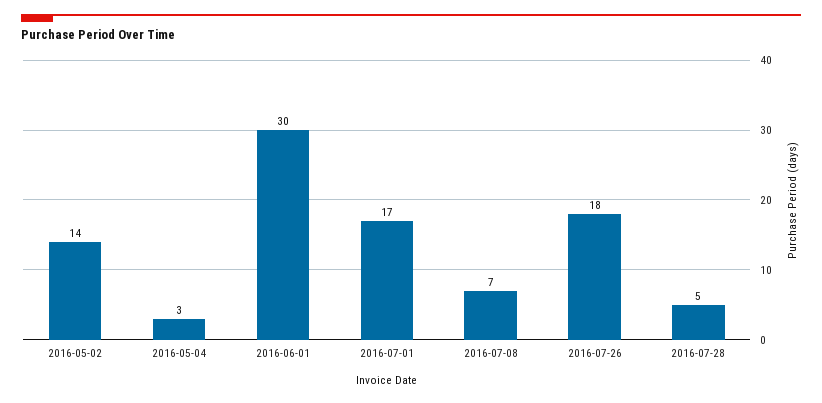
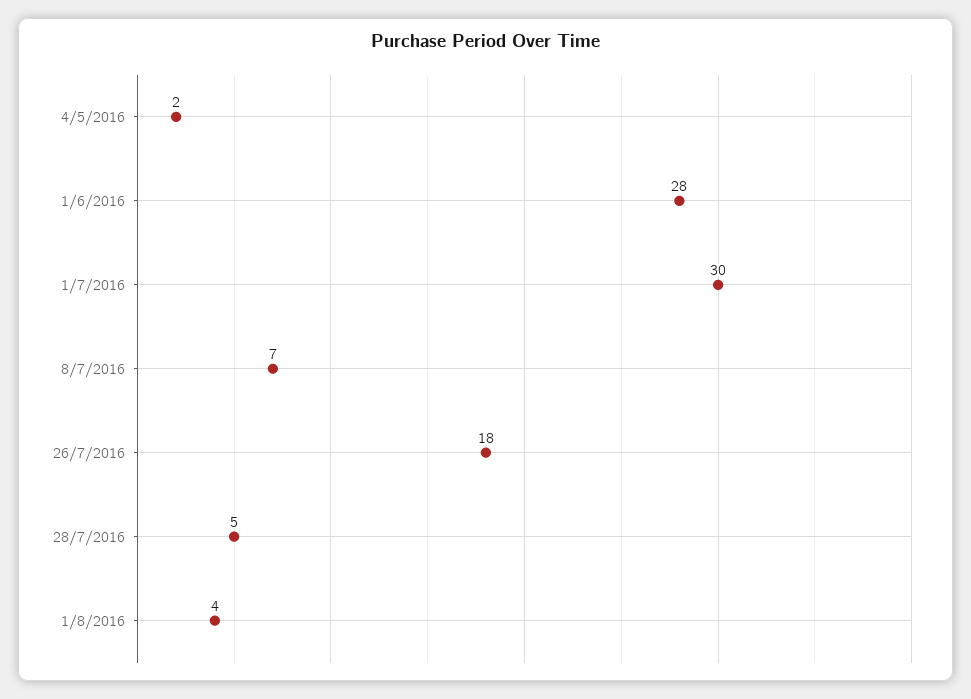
2016-05-02: 14 -> none
2016-05-04: 3 -> 2
2016-06-01: 30 -> 28
2016-07-01: 17 -> 30
1/8/2016: none -> 4

